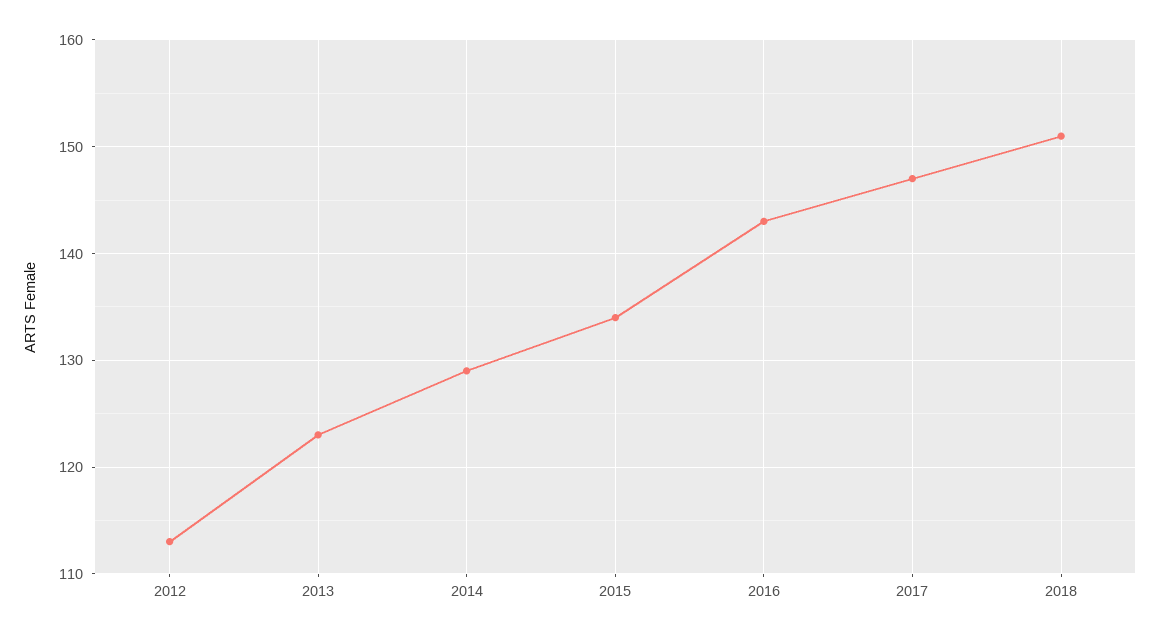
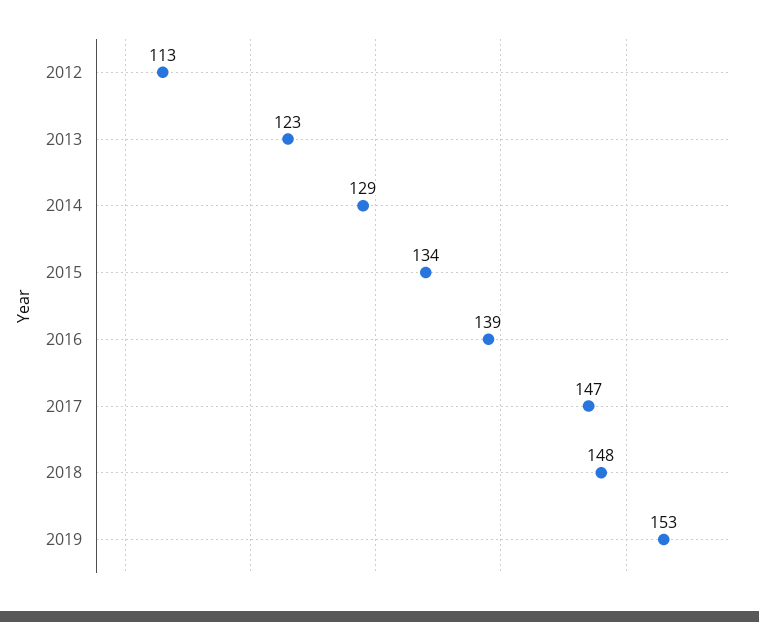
2016: 143 -> 139
2018: 151 -> 148
2019: none -> 153

